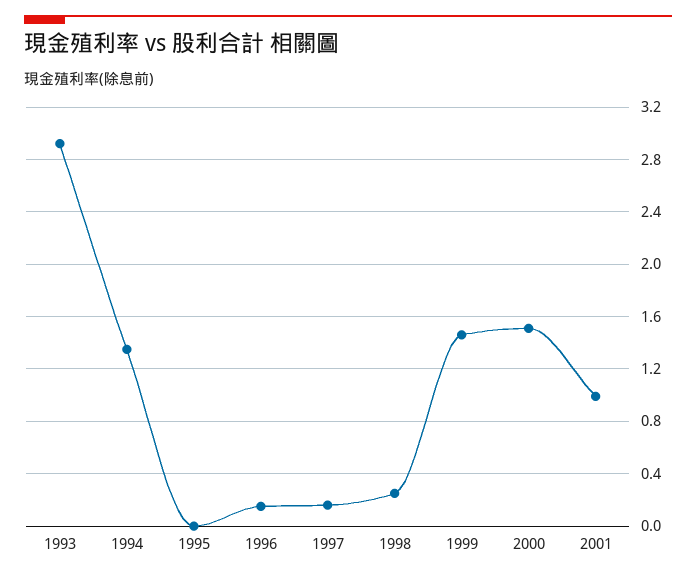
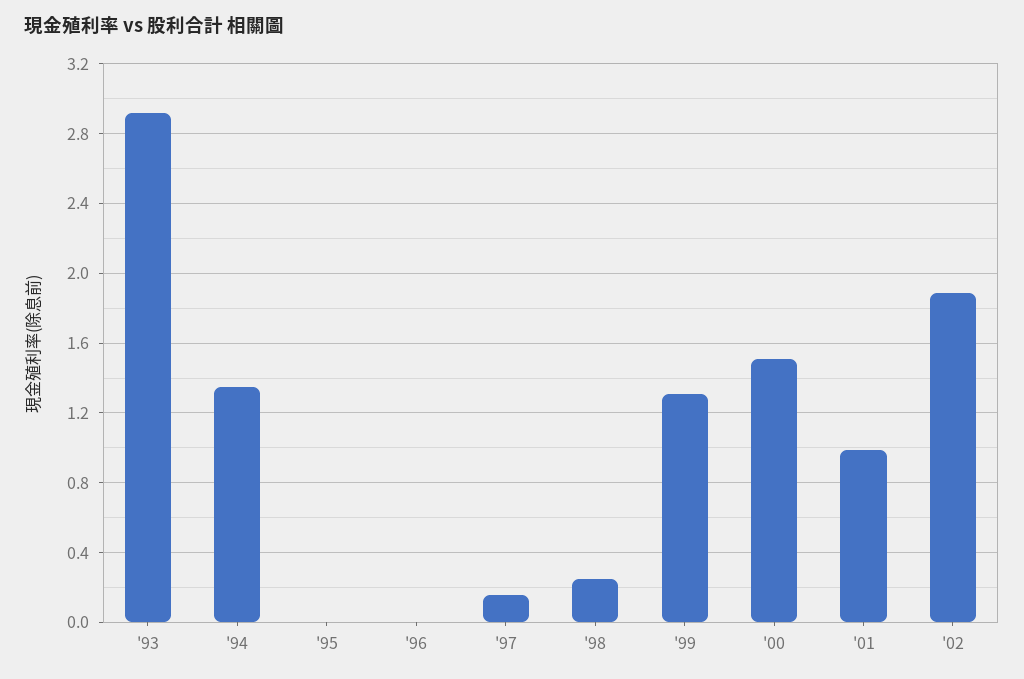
1996: 0.15 -> 0
1999: 1.45 -> 1.3
'02: none -> 1.9

